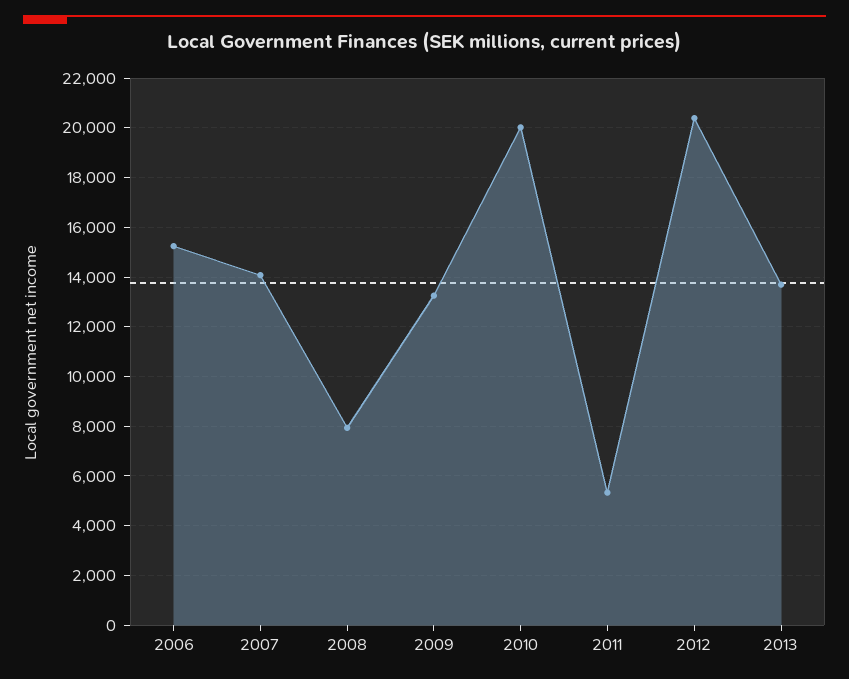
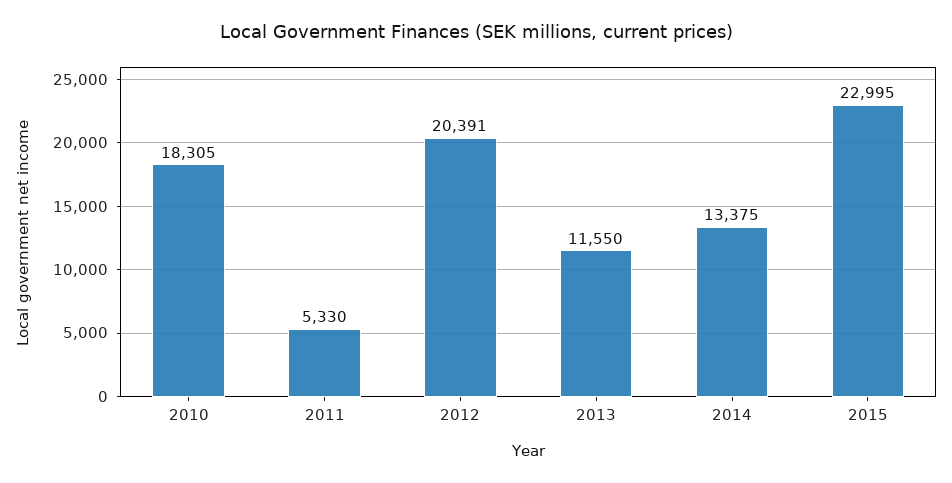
2006: 15250 -> none
2007: 14000 -> none
2008: 8000 -> none
2009: 13250 -> none
2010: 20000 -> 18305
2013: 13750 -> 11550
2014: none -> 13375
2015: none -> 22995

